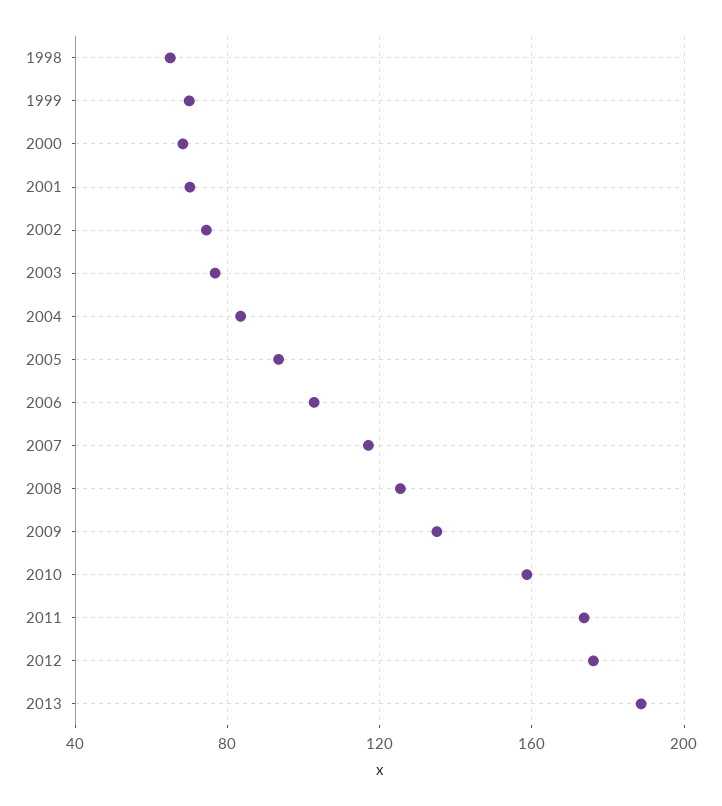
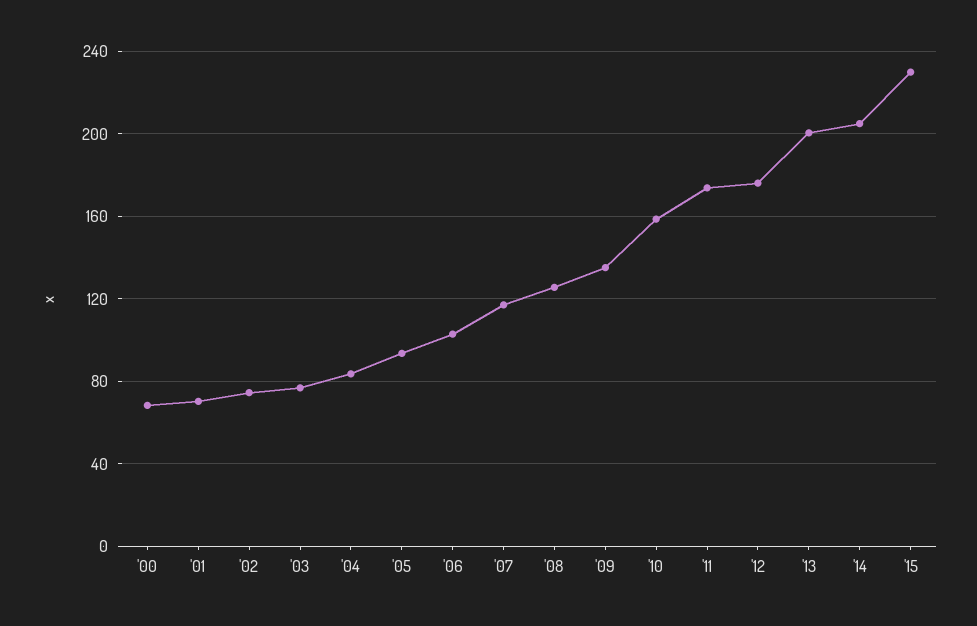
1998: 65 -> none
1999: 70 -> none
2013: 190 -> 200
'14: none -> 205
'15: none -> 230

